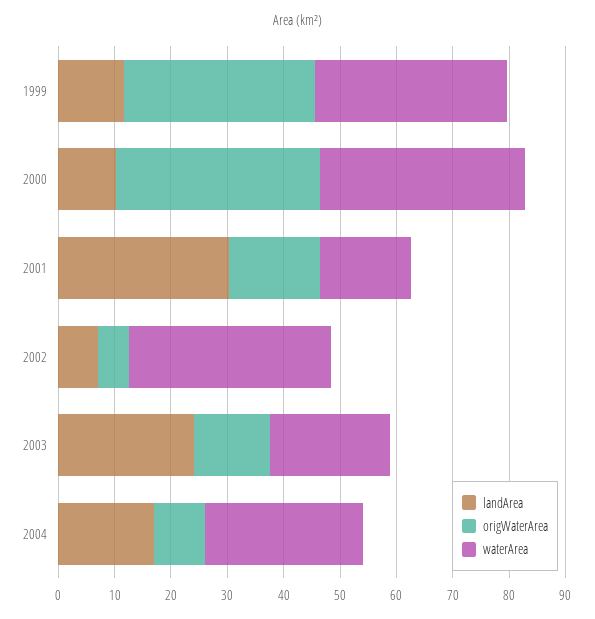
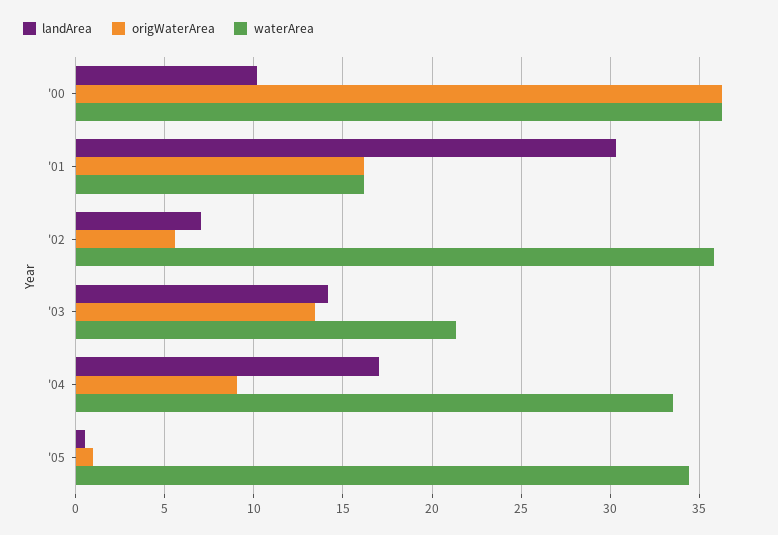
landArea, 1999: 12 -> none
origWaterArea, 1999: 34 -> none
waterArea, 1999: 34 -> none
landArea, 2003: 24 -> 14
waterArea, 2004: 28 -> 33.5
landArea, '05: none -> 0.5
origWaterArea, '05: none -> 1
waterArea, '05: none -> 34.5

